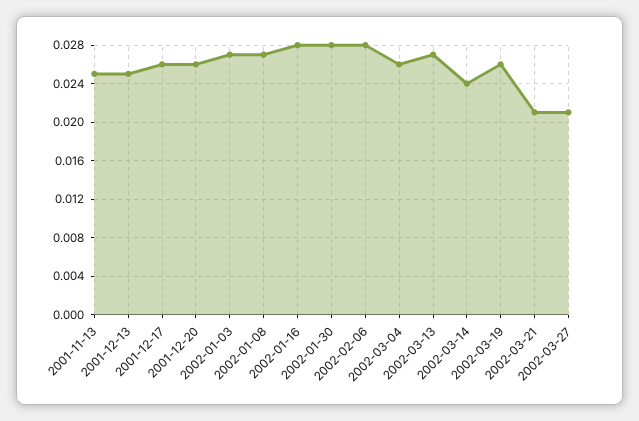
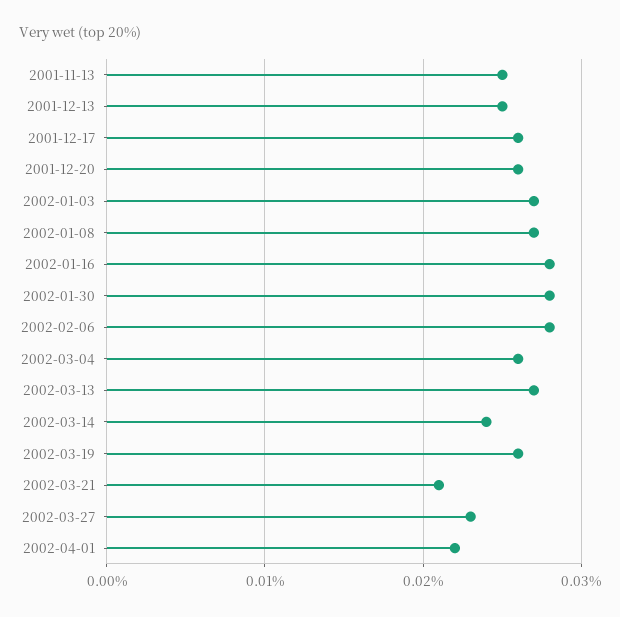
2002-03-27: 0.021 -> 0.023
2002-04-01: none -> 0.022

